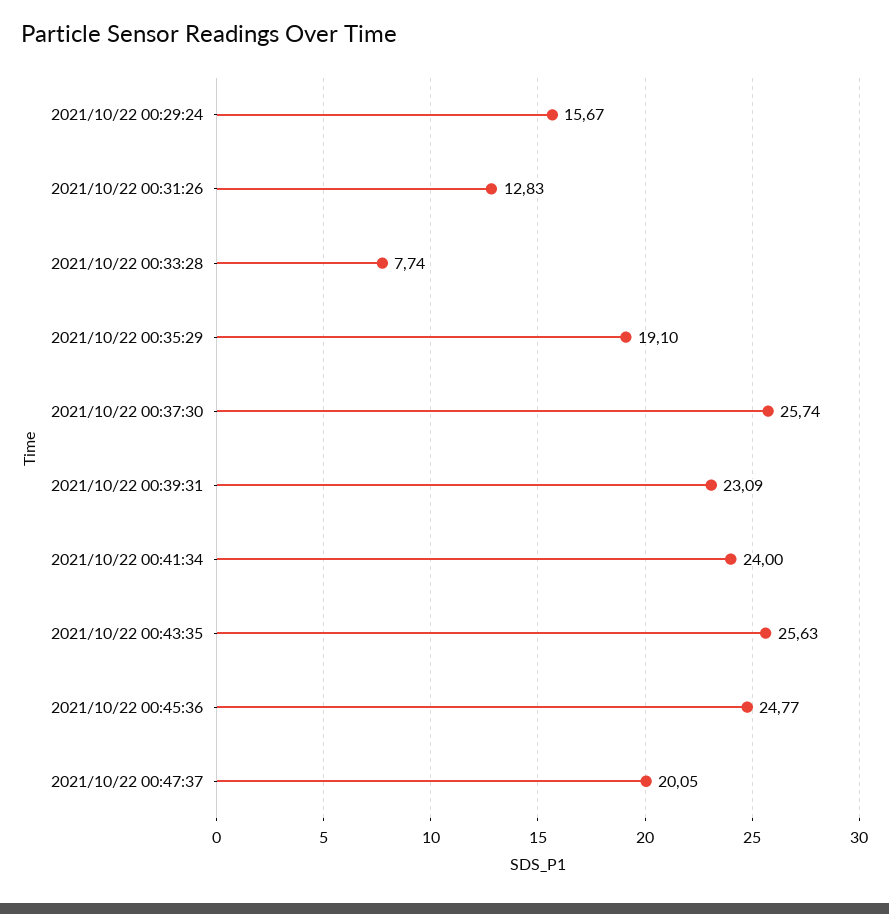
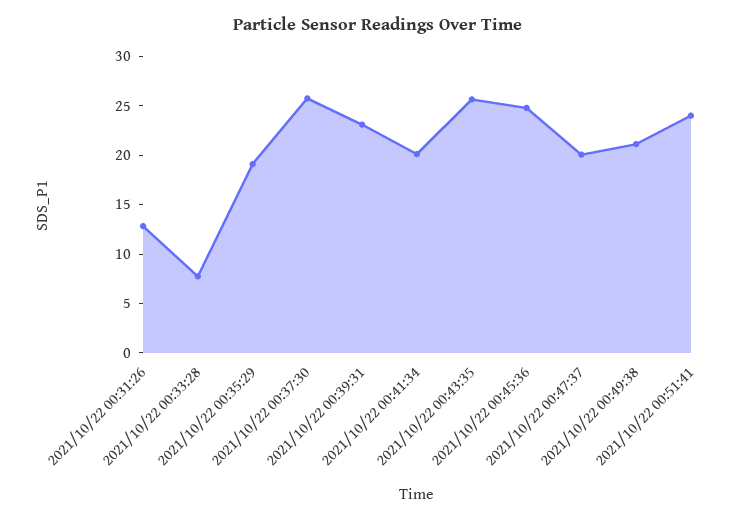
2021/10/22 00:29:24: 15.67 -> none
2021/10/22 00:41:34: 24 -> 20
2021/10/22 00:49:38: none -> 21
2021/10/22 00:51:41: none -> 24

